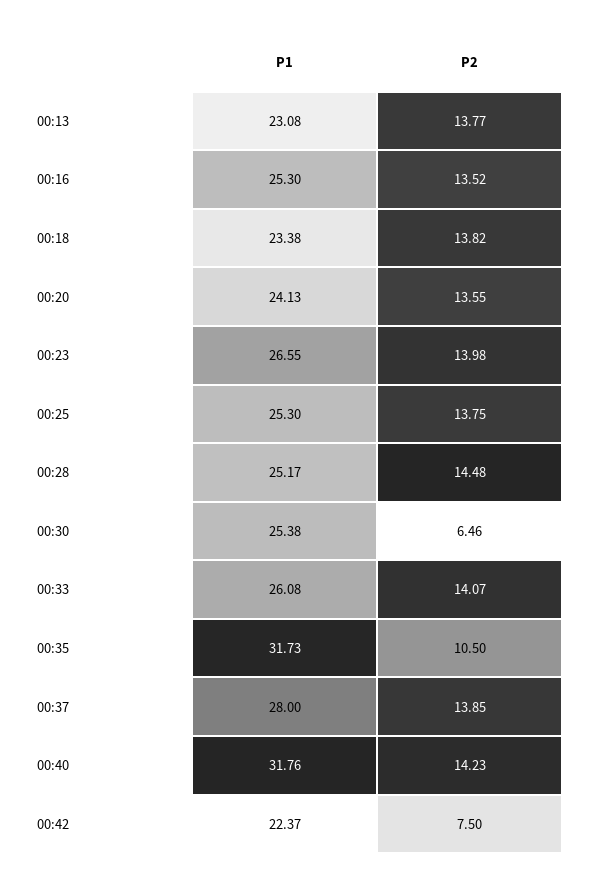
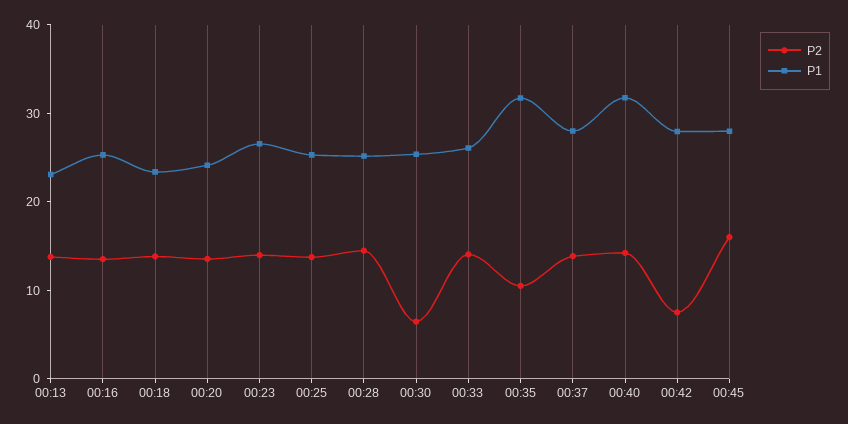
P1, 00:42: 22.37 -> 28
P2, 00:45: none -> 16
P1, 00:45: none -> 28

